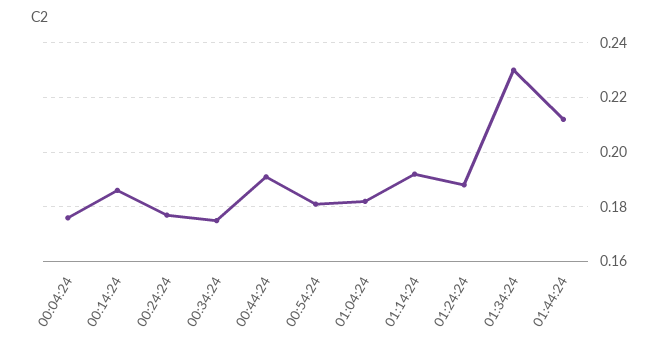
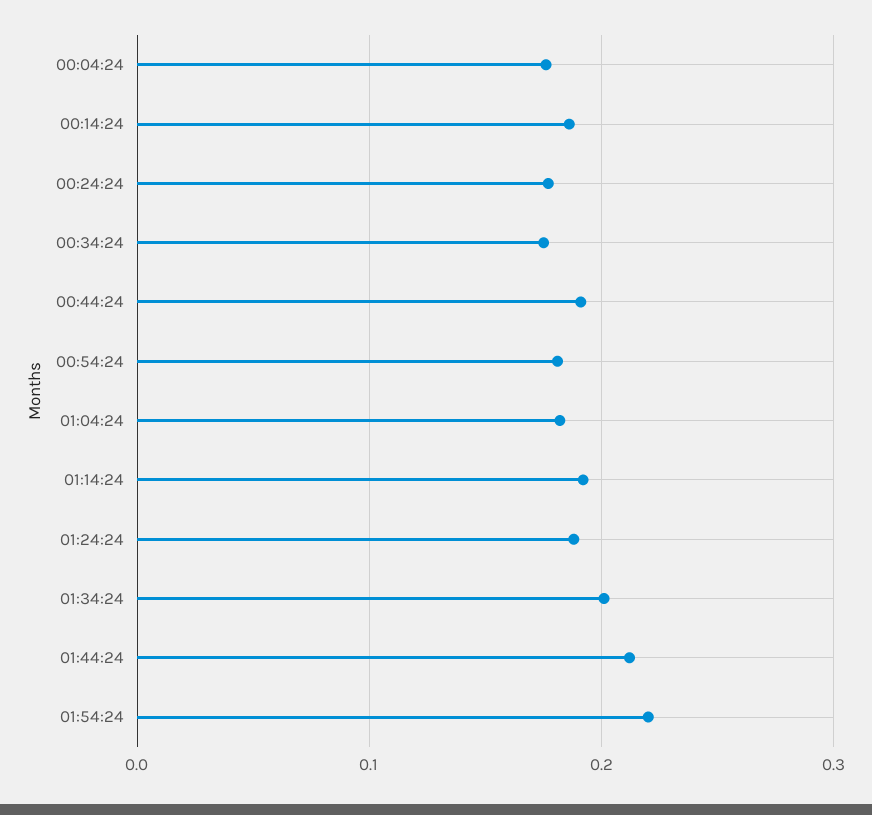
01:34:24: 0.23 -> 0.2
01:54:24: none -> 0.22

